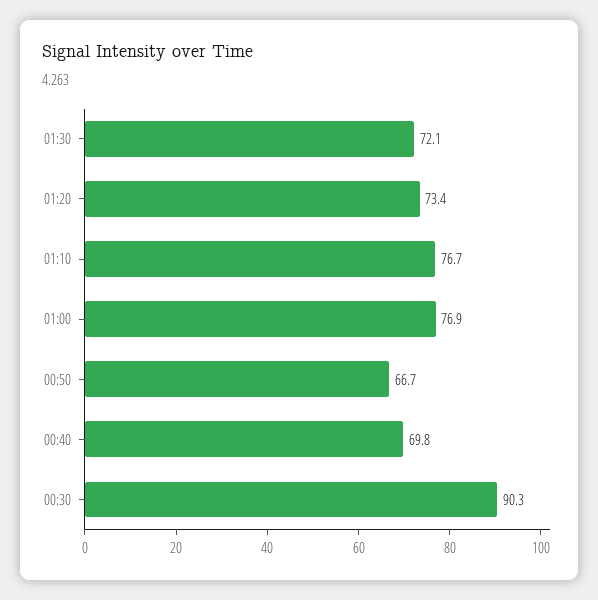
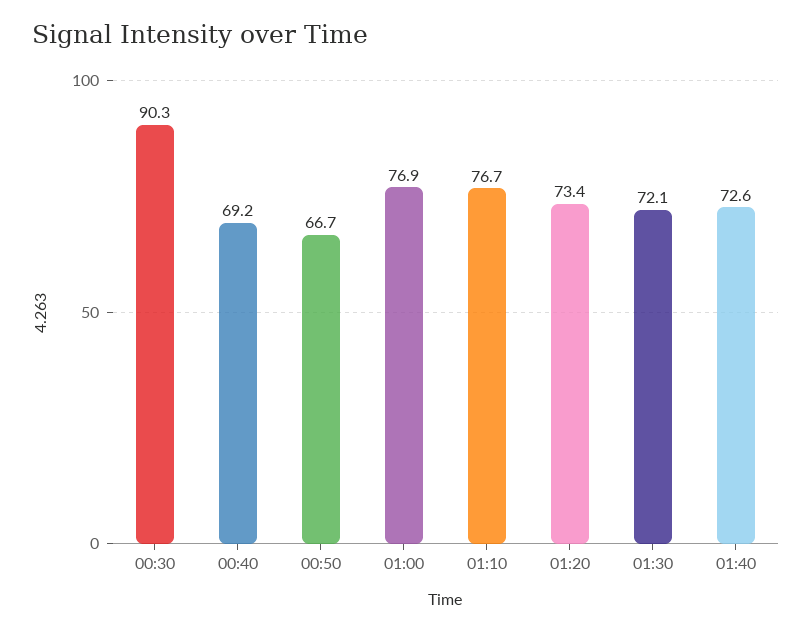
00:40: 69.8 -> 69.2
01:40: none -> 72.6

